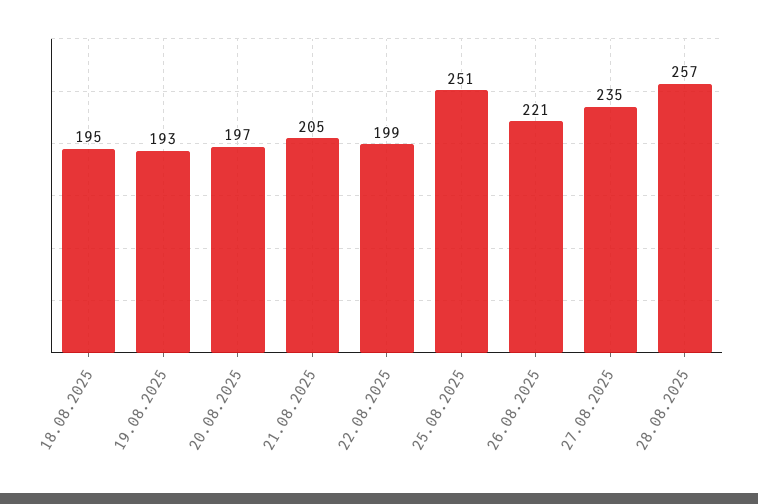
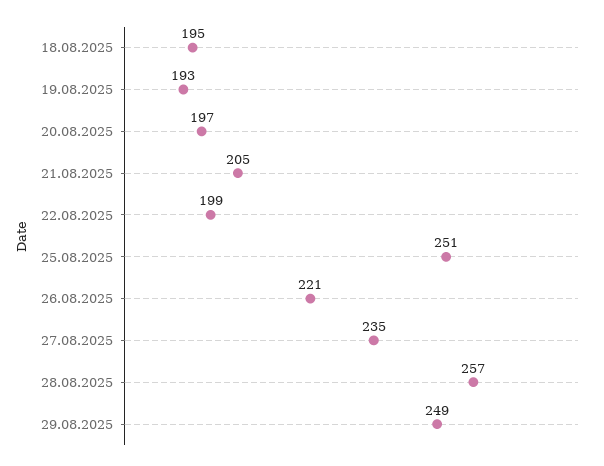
29.08.2025: none -> 249

